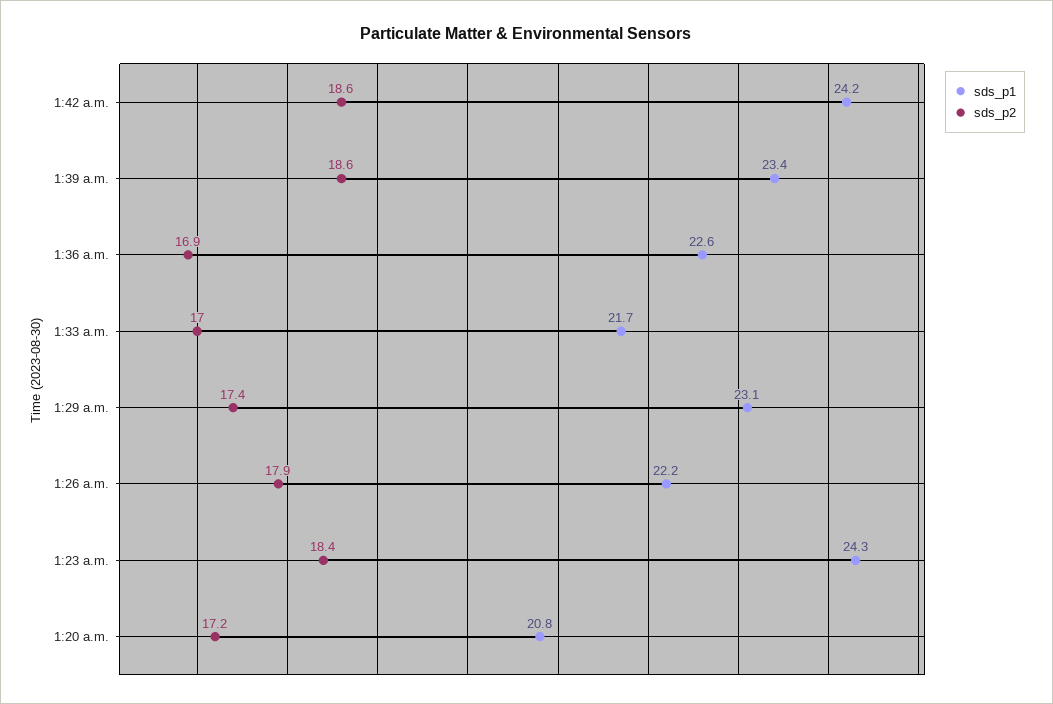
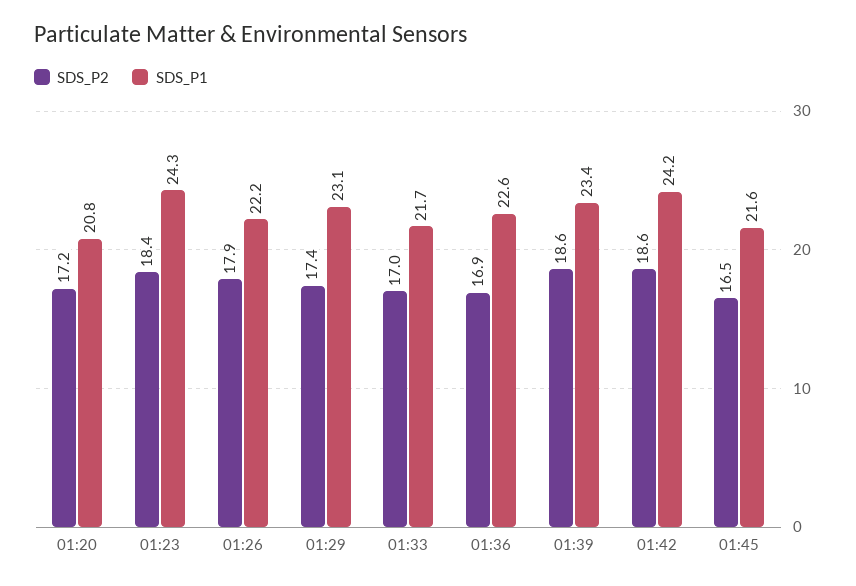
sds_p2, 01:45: none -> 16.5
sds_p1, 01:45: none -> 21.6

